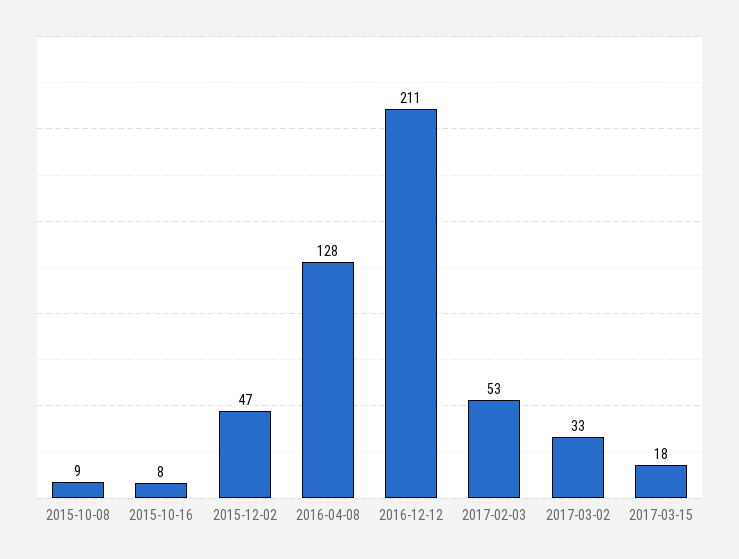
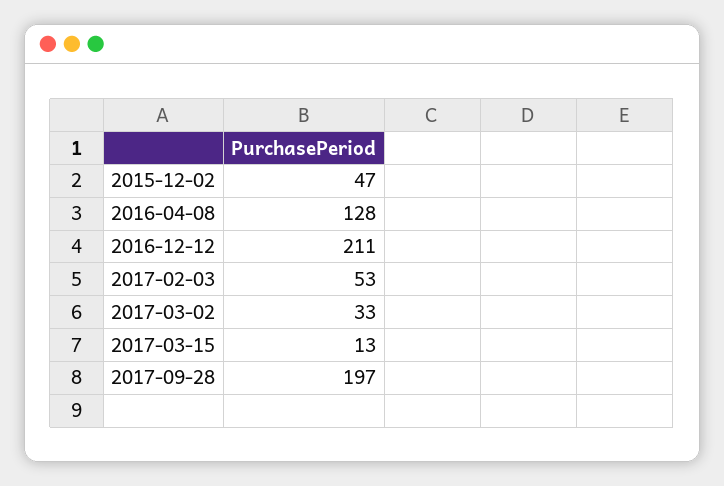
2015-10-08: 9 -> none
2015-10-16: 8 -> none
2017-03-15: 18 -> 13
2017-09-28: none -> 197

